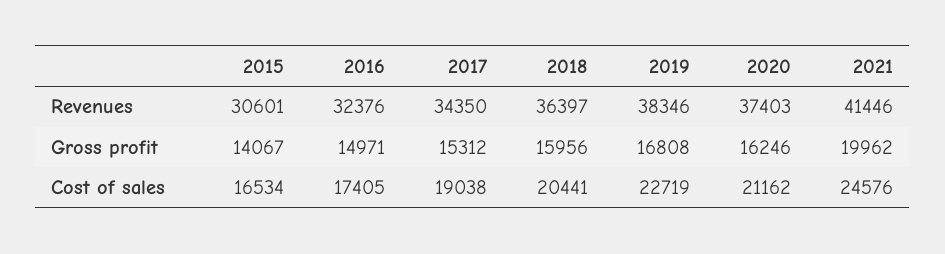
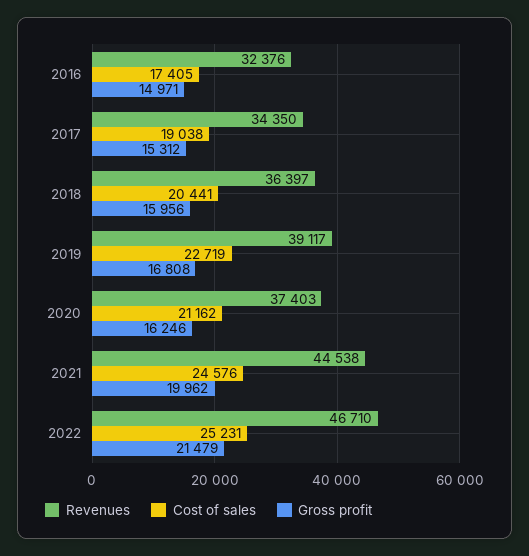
Revenues, 2015: 30601 -> none
Revenues, 2019: 38346 -> 39117
Revenues, 2021: 41446 -> 44538
Gross profit, 2015: 14067 -> none
Cost of sales, 2015: 16534 -> none
Revenues, 2022: none -> 46710
Cost of sales, 2022: none -> 25231
Gross profit, 2022: none -> 21479

